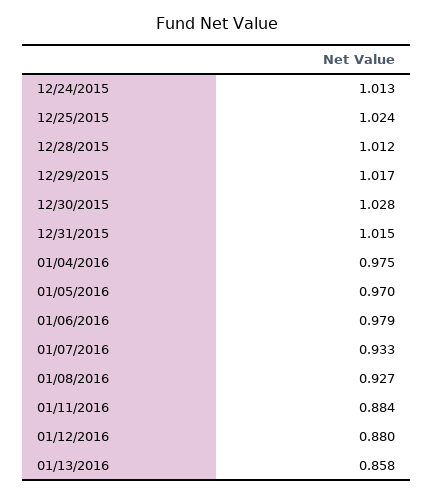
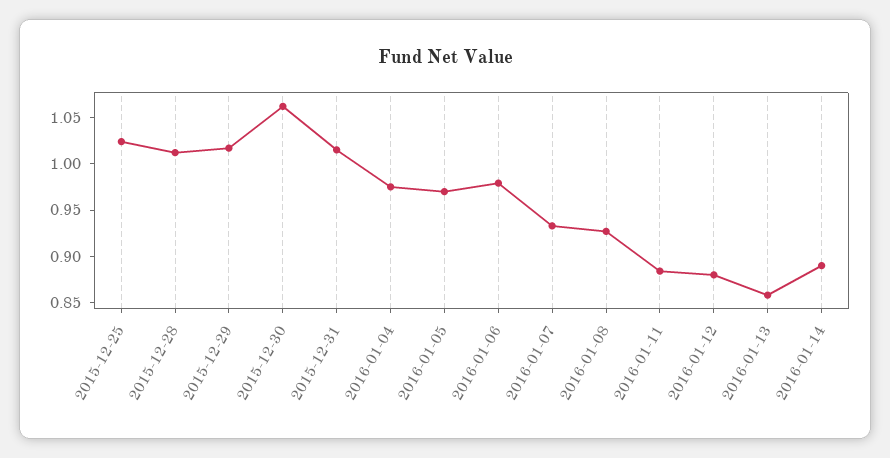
12/24/2015: 1.013 -> none
12/30/2015: 1.028 -> 1.06
2016-01-14: none -> 0.89

